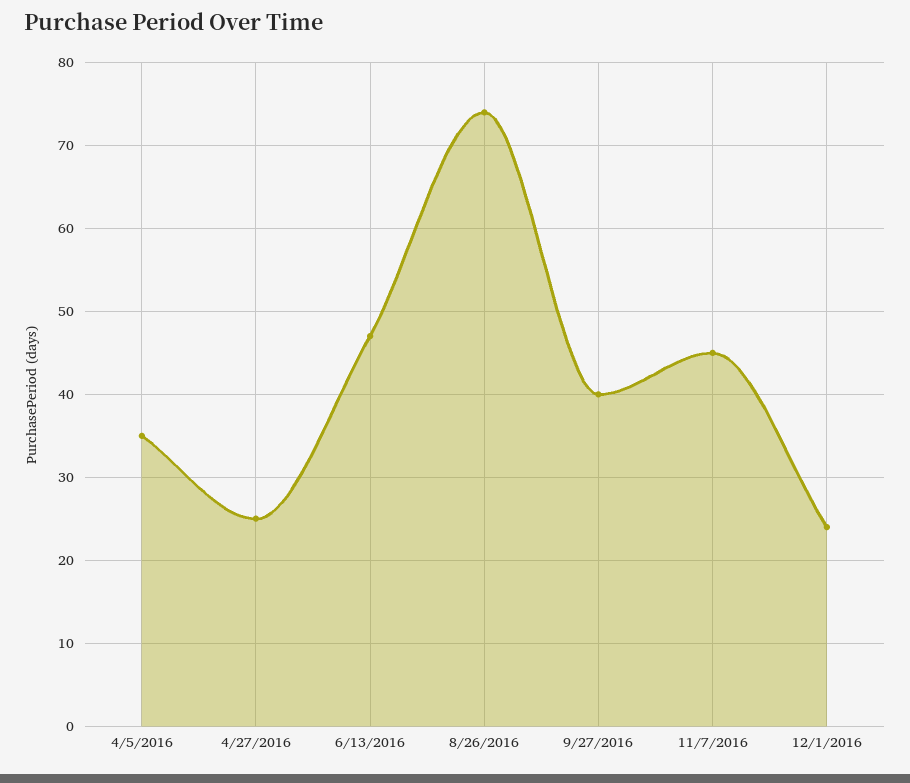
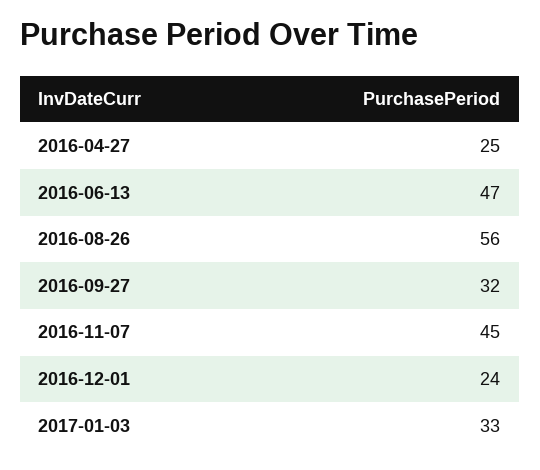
4/5/2016: 35 -> none
8/26/2016: 74 -> 56
9/27/2016: 40 -> 32
2017-01-03: none -> 33

